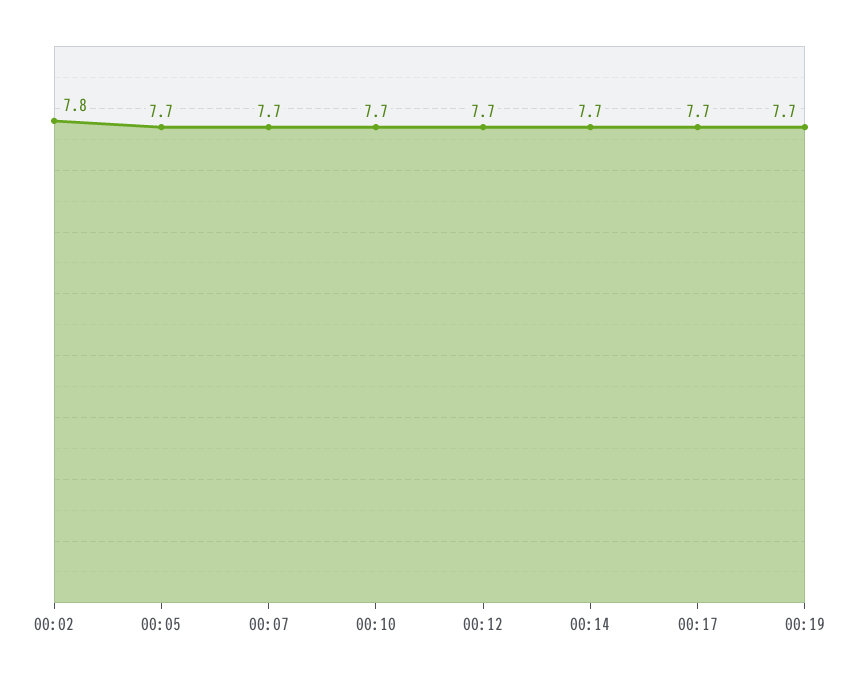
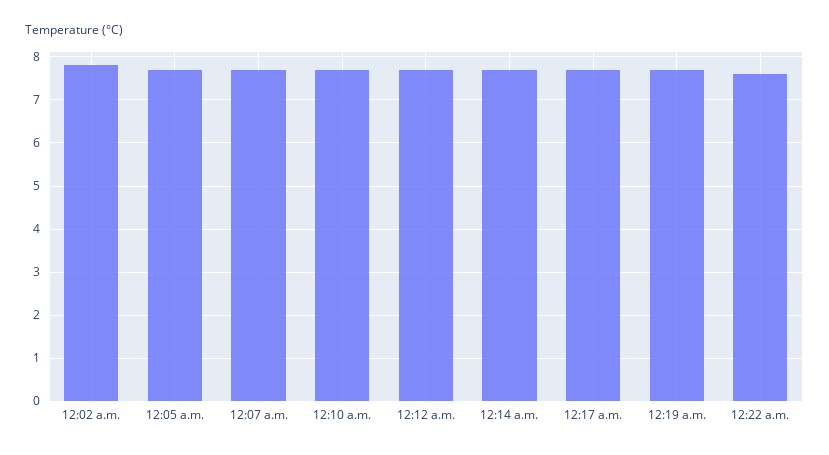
12:22 a.m.: none -> 7.5

